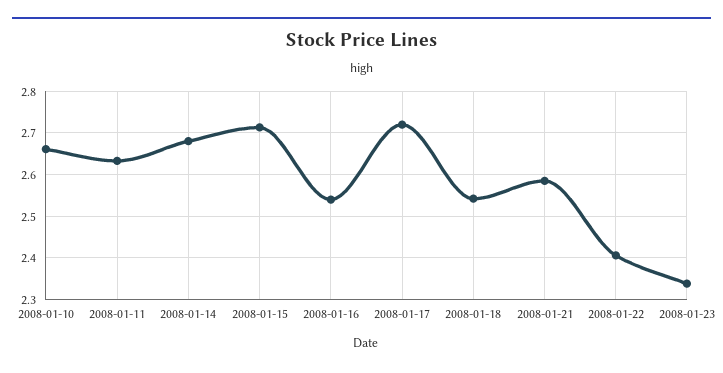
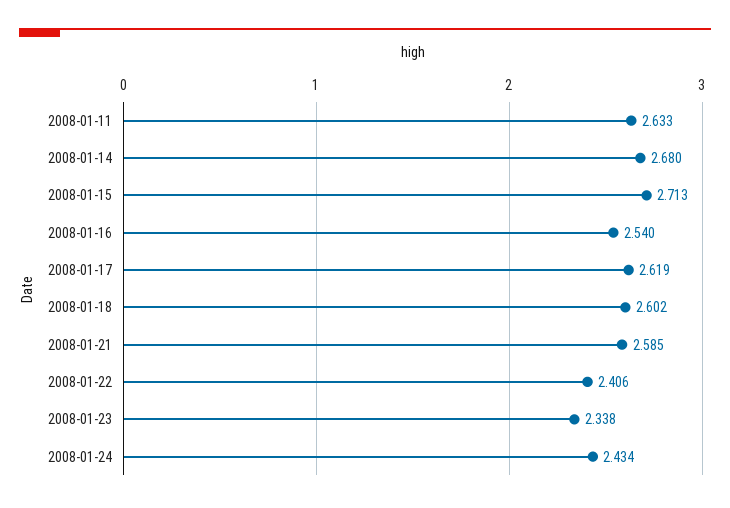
2008-01-10: 2.66 -> none
2008-01-17: 2.72 -> 2.619
2008-01-18: 2.54 -> 2.602
2008-01-24: none -> 2.434

